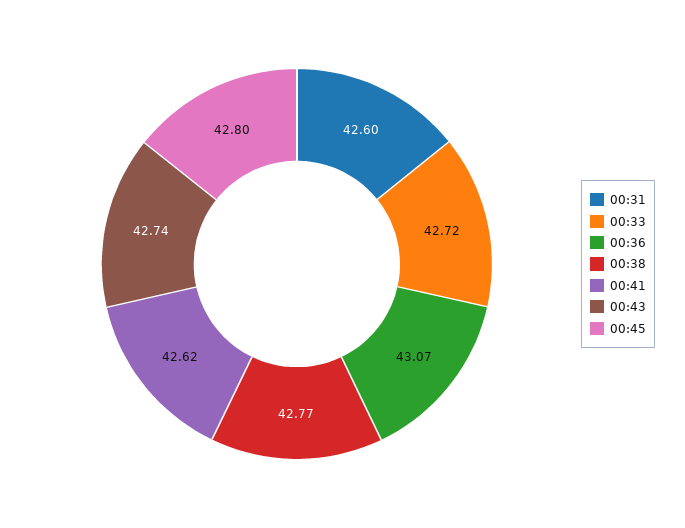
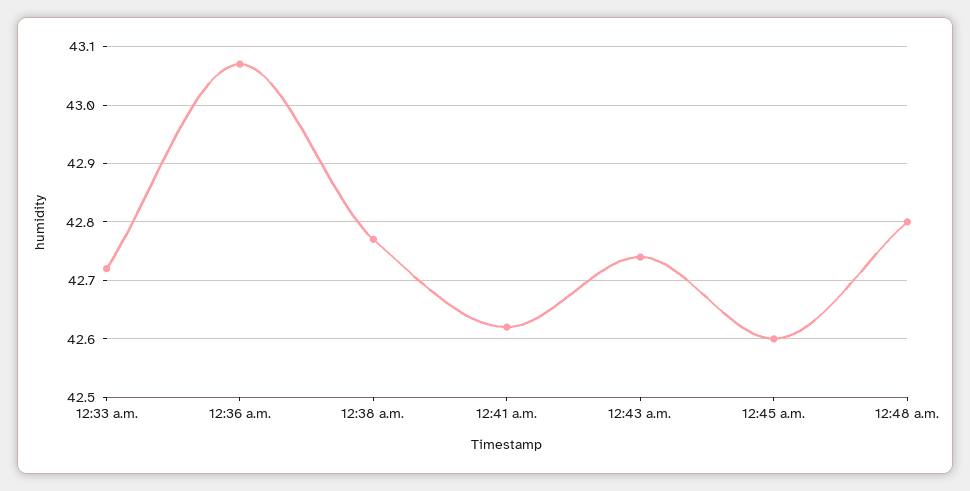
00:31: 42.6 -> none
00:45: 42.8 -> 42.6
12:48 a.m.: none -> 42.8

